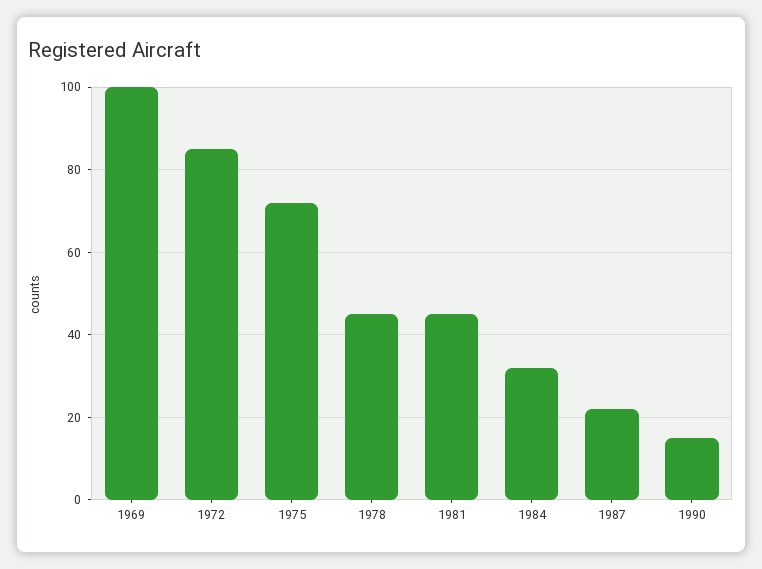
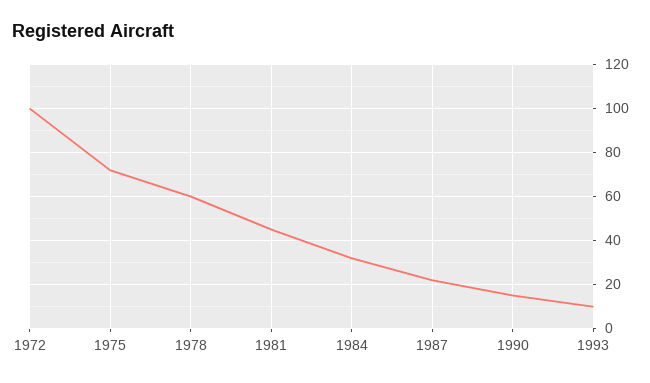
1969: 100 -> none
1972: 85 -> 100
1978: 45 -> 60
1993: none -> 10

